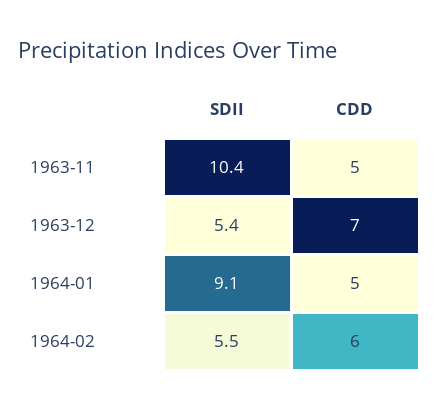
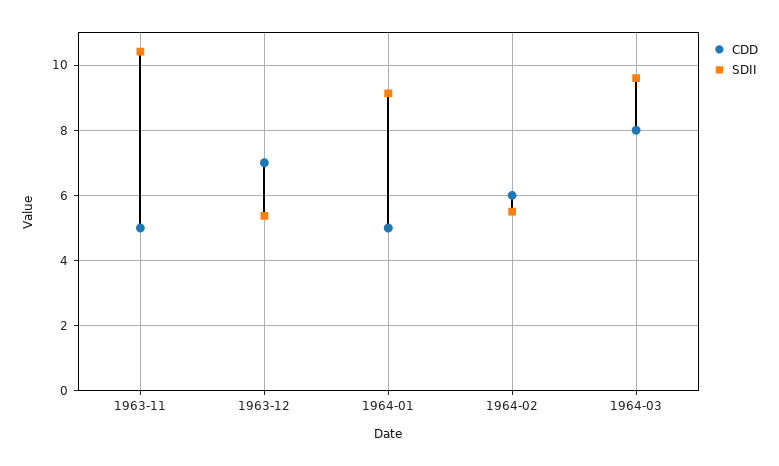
CDD, 1964-03: none -> 8
SDII, 1964-03: none -> 9.6

